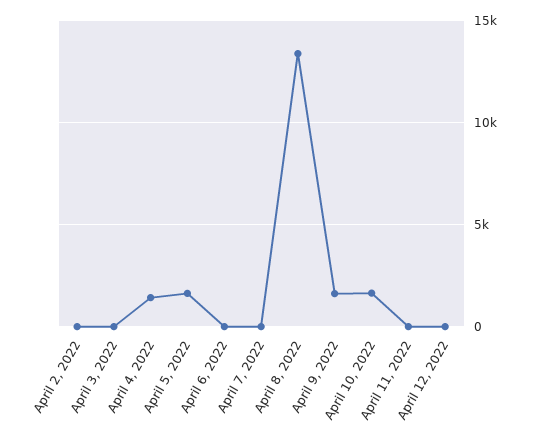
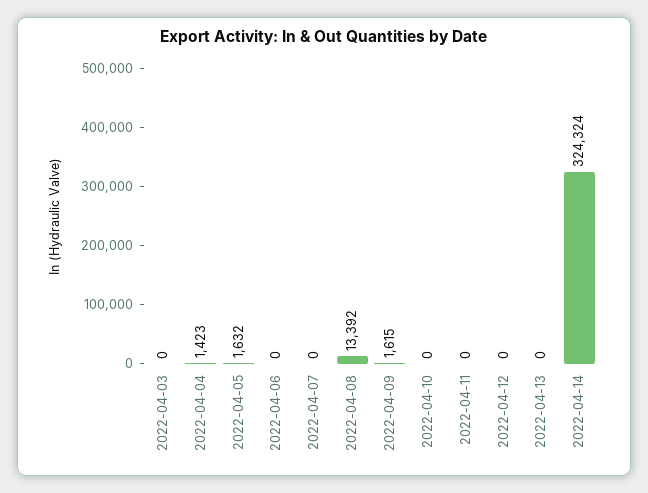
April 2, 2022: 0 -> none
April 10, 2022: 1500 -> 0
2022-04-13: none -> 0
2022-04-14: none -> 324324

